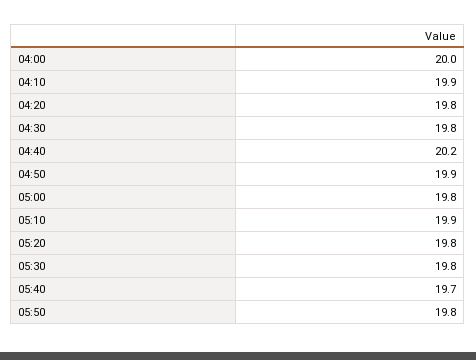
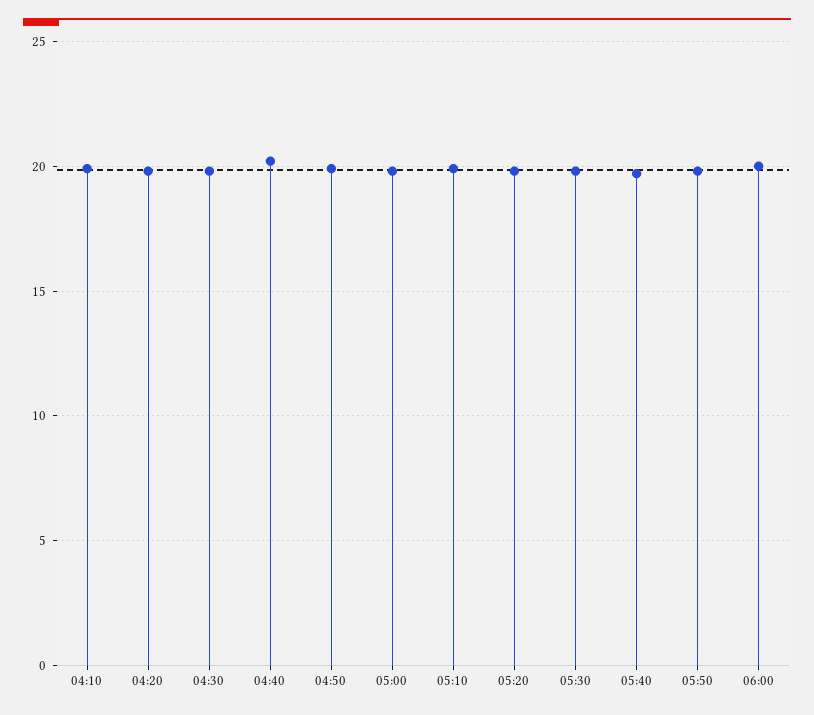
04:00: 20 -> none
06:00: none -> 20

